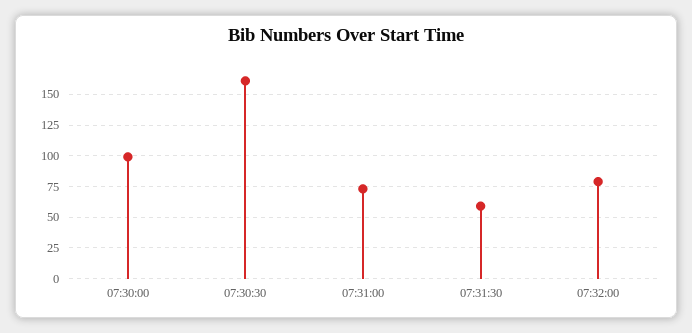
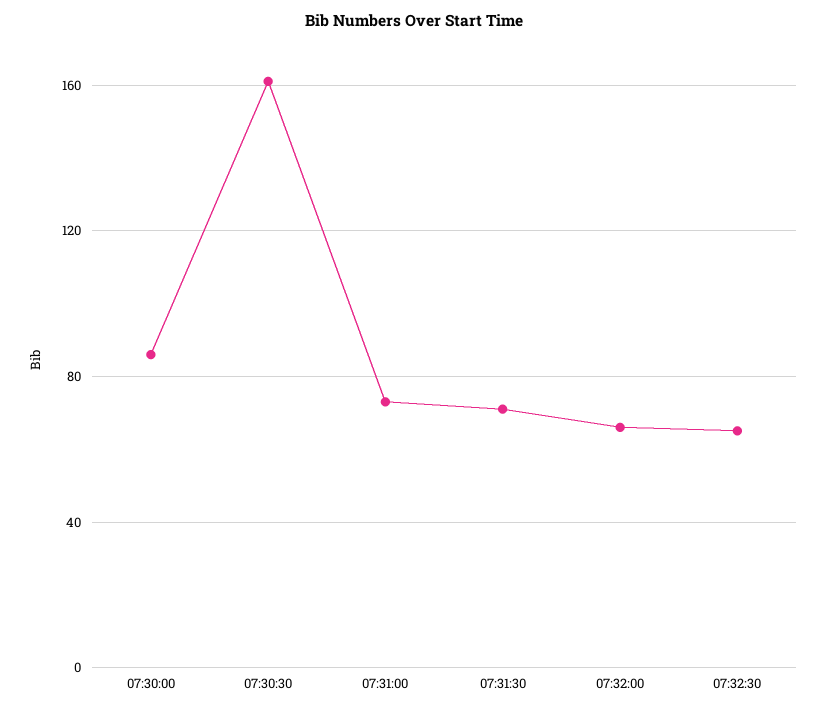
07:30:00: 100 -> 85
07:31:30: 60 -> 70
07:32:00: 80 -> 65
07:32:30: none -> 65

